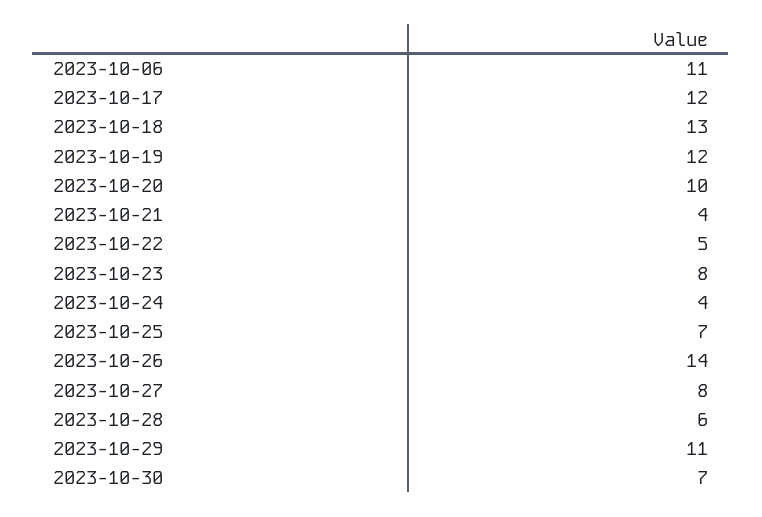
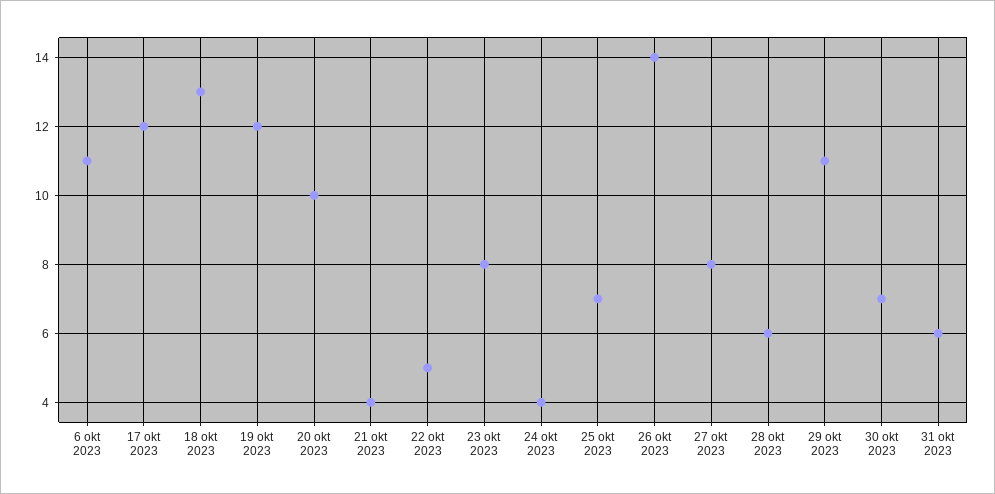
31 okt 2023: none -> 6

